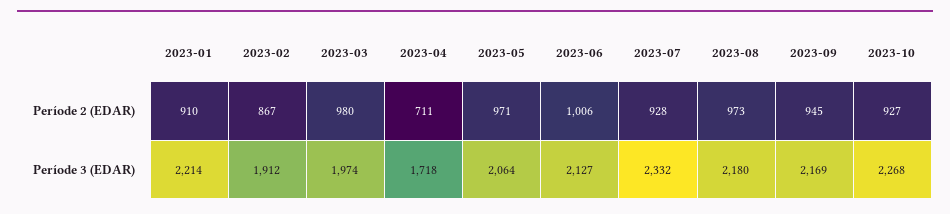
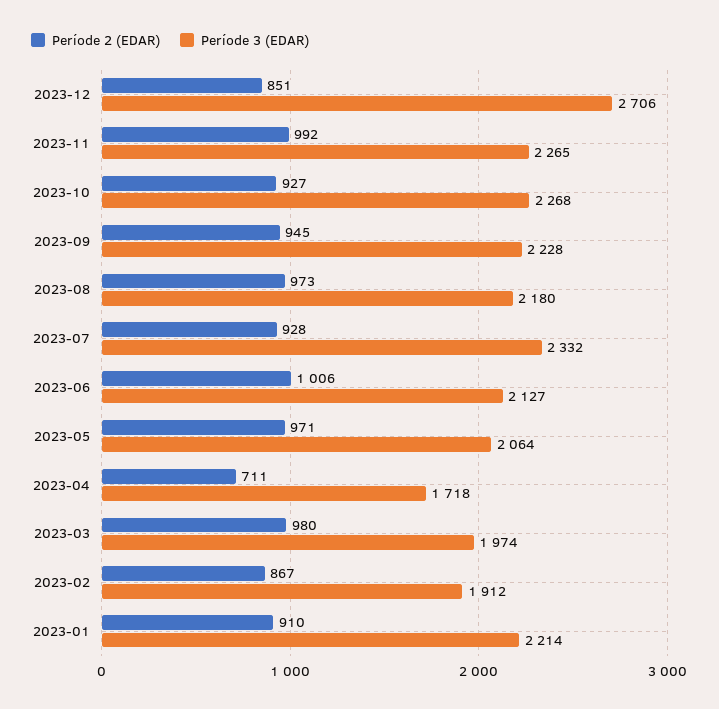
Període 3 (EDAR), 2023-09: 2169 -> 2228
Període 2 (EDAR), 2023-12: none -> 851
Període 3 (EDAR), 2023-12: none -> 2706
Període 2 (EDAR), 2023-11: none -> 992
Període 3 (EDAR), 2023-11: none -> 2265

